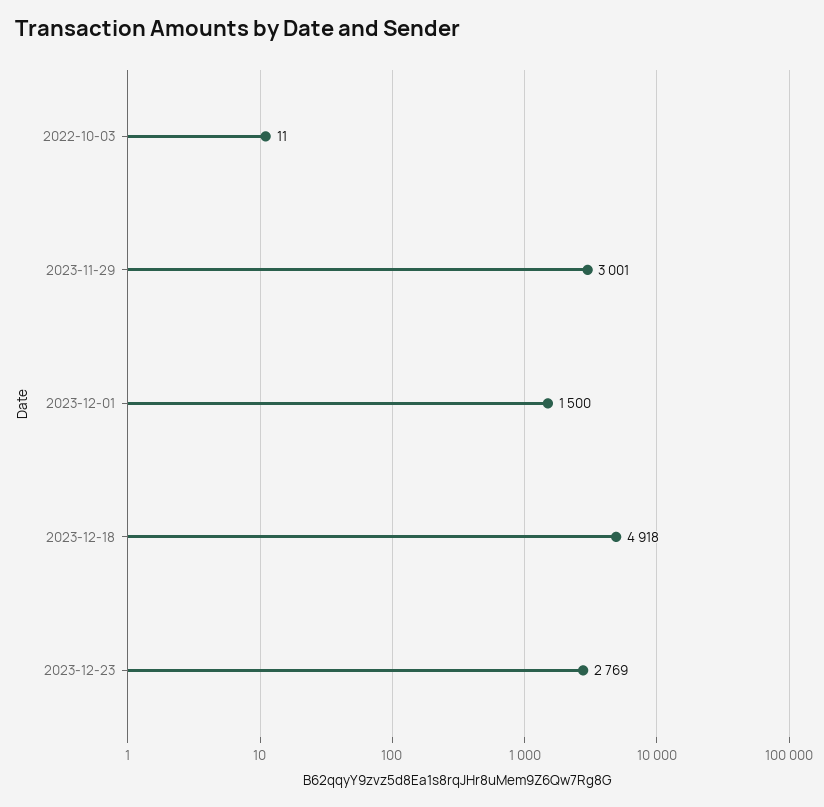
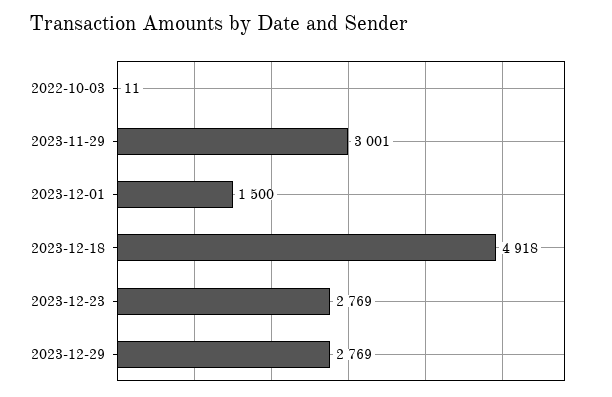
2023-12-29: none -> 2769

